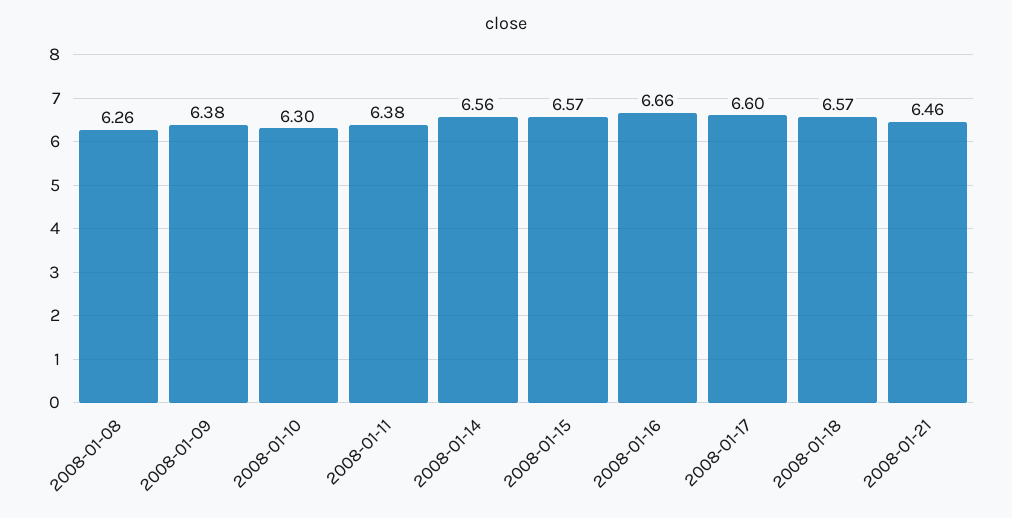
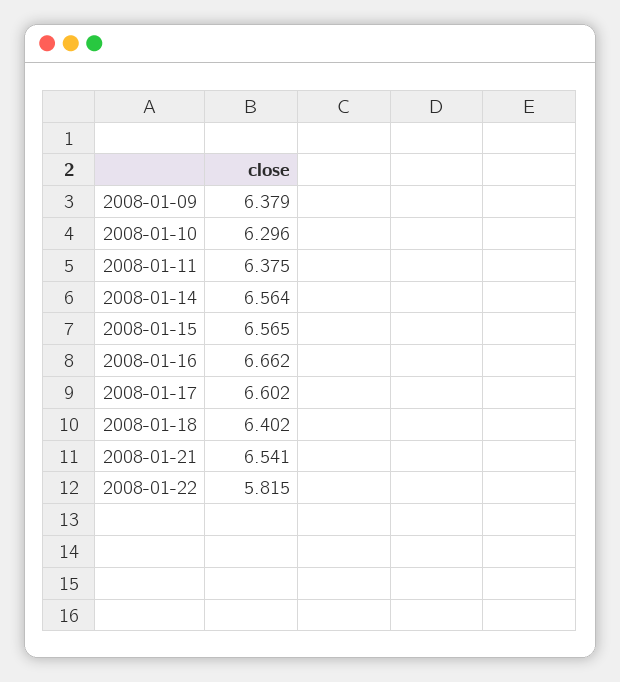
2008-01-08: 6.26 -> none
2008-01-18: 6.57 -> 6.402
2008-01-21: 6.46 -> 6.541
2008-01-22: none -> 5.815

